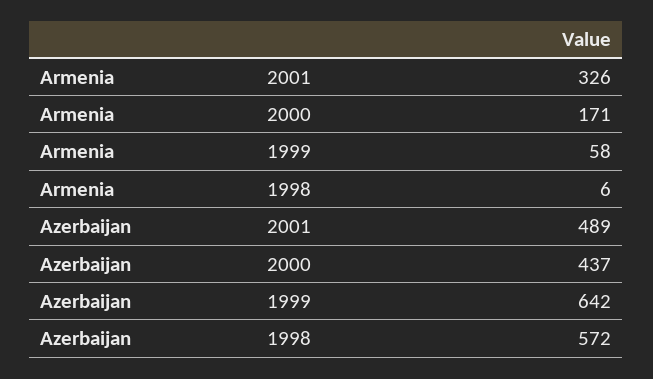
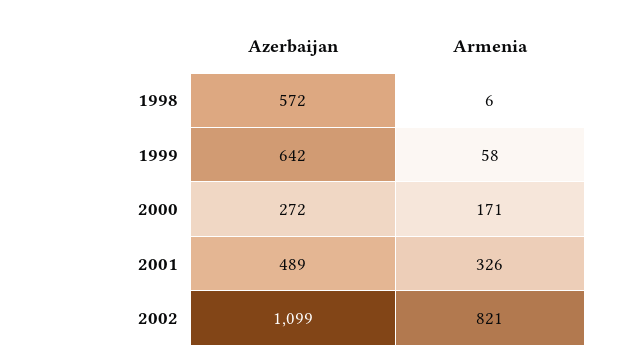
Azerbaijan, 2000: 437 -> 272
Azerbaijan, 2002: none -> 1099
Armenia, 2002: none -> 821

